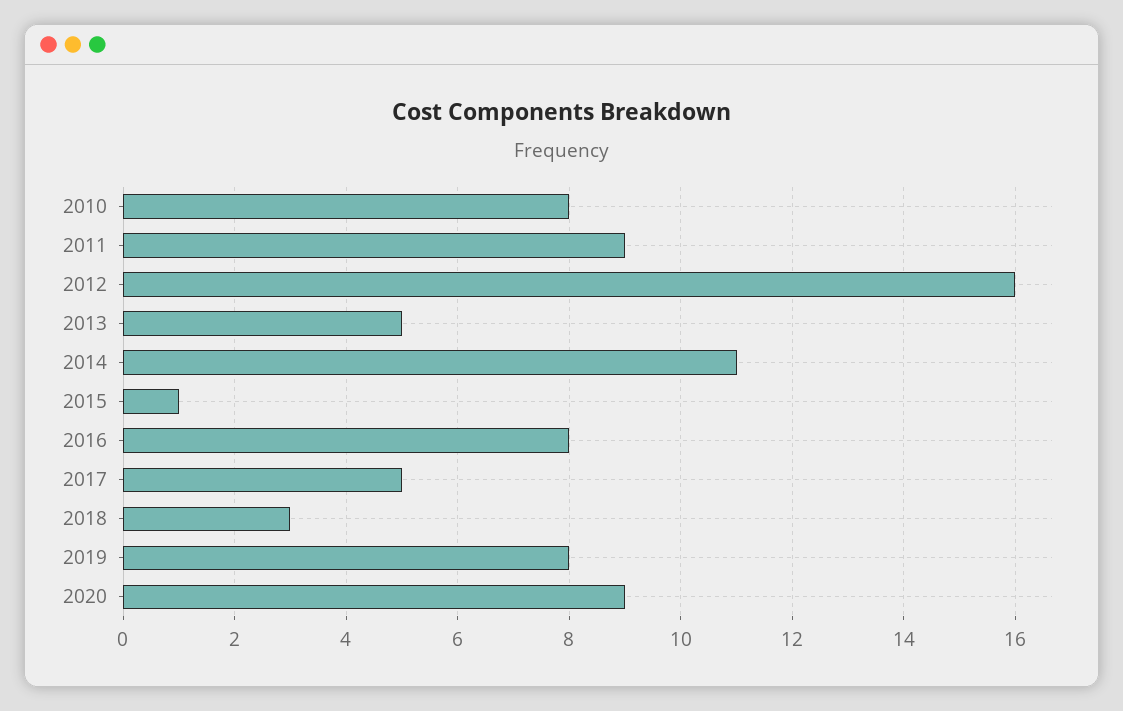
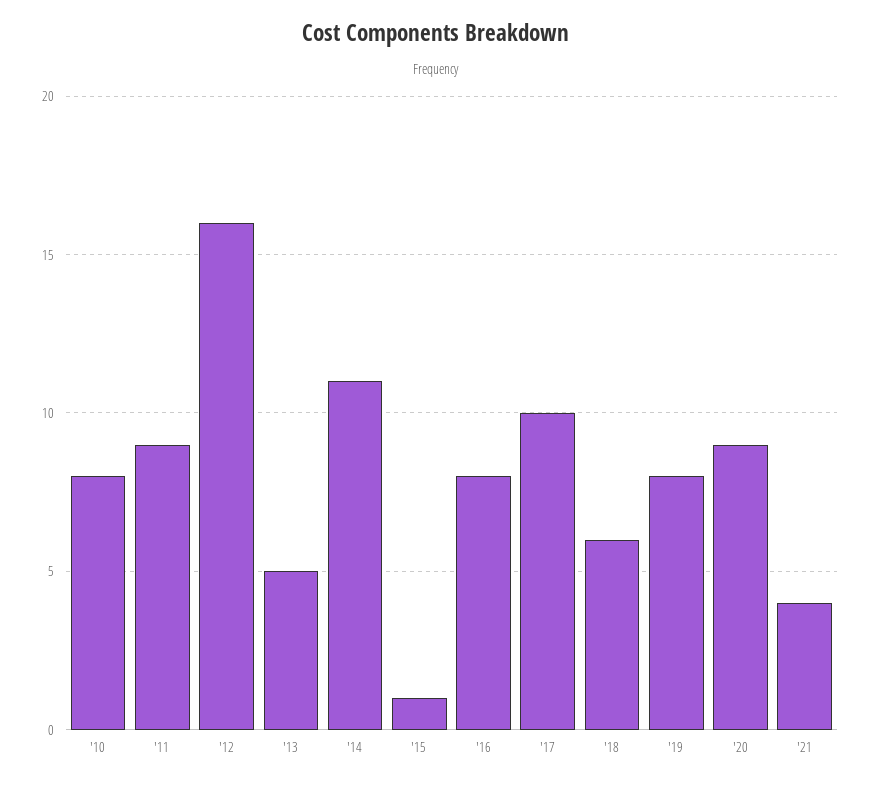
2017: 5 -> 10
2018: 3 -> 6
'21: none -> 4

